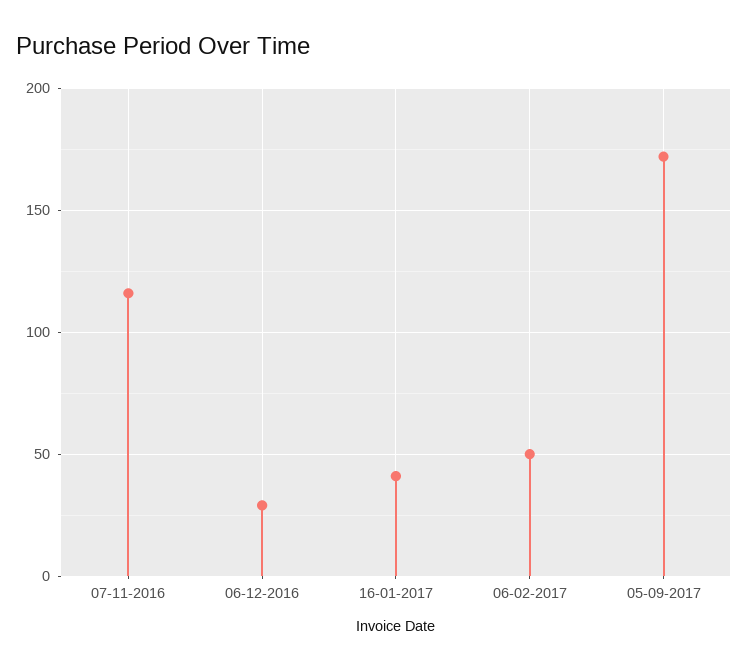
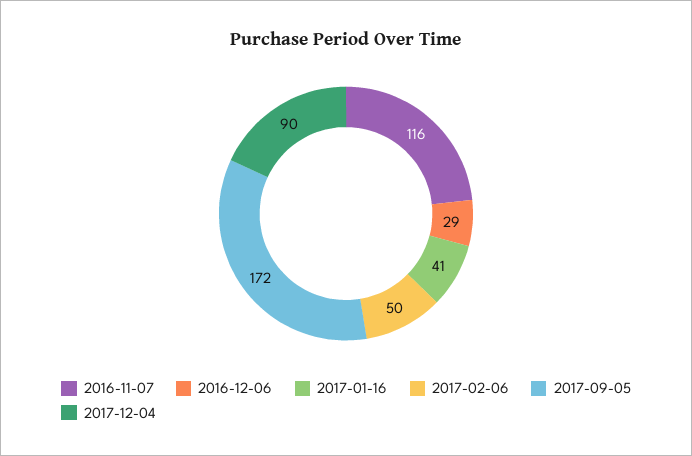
2017-12-04: none -> 90

